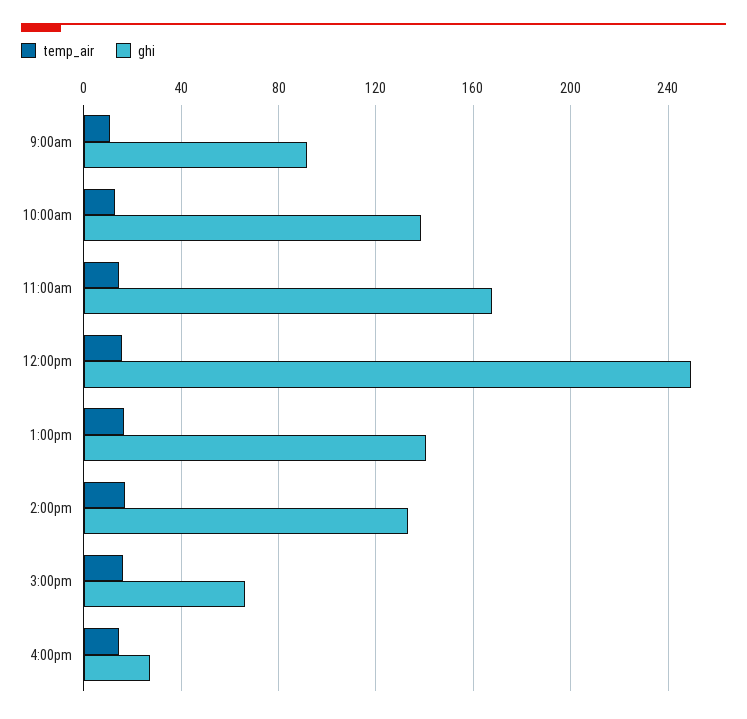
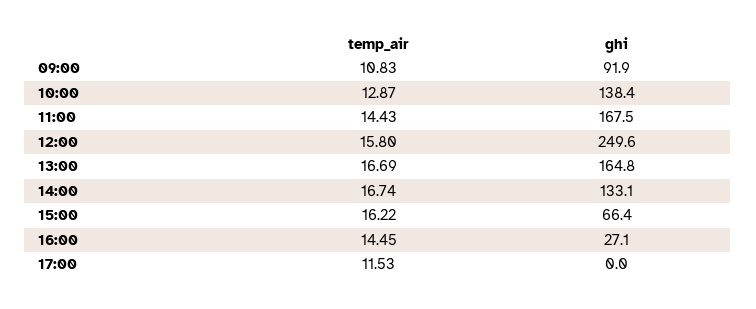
ghi, 1:00pm: 140 -> 164.8
temp_air, 17:00: none -> 11.53
ghi, 17:00: none -> 0

